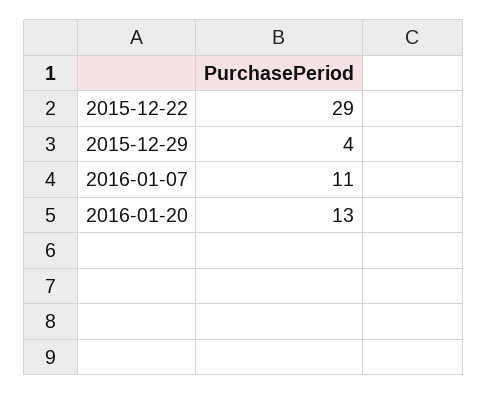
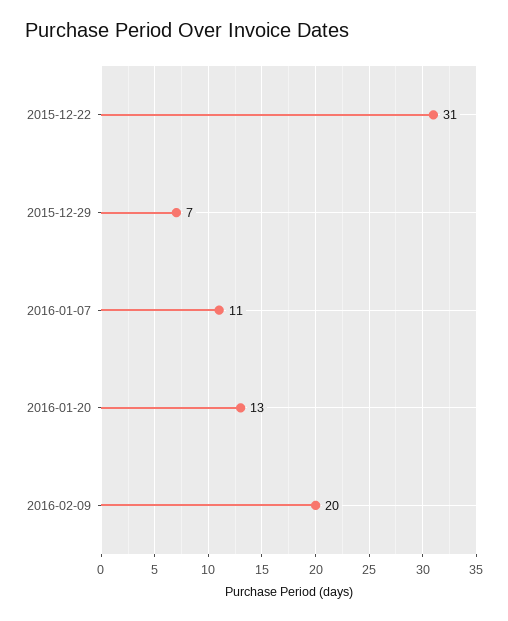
2015-12-22: 29 -> 31
2015-12-29: 4 -> 7
2016-02-09: none -> 20

